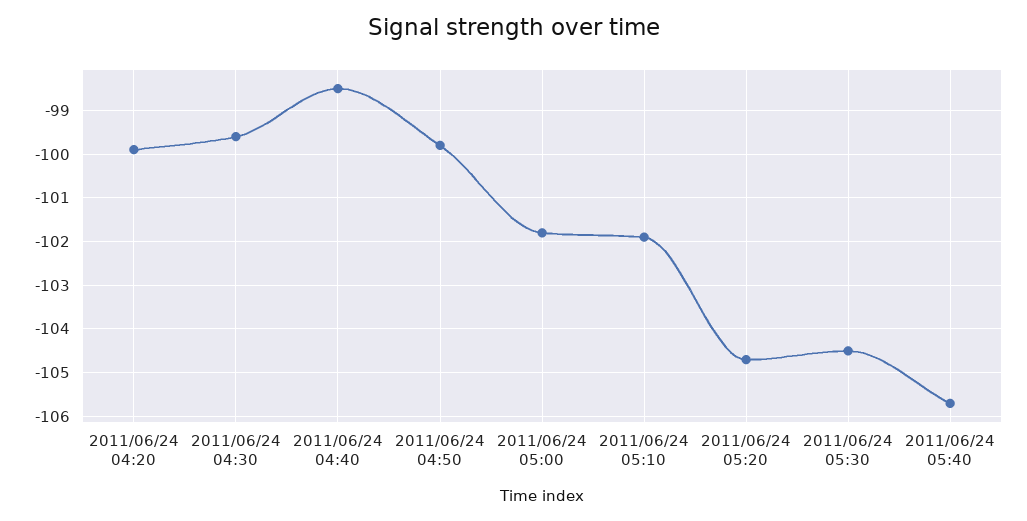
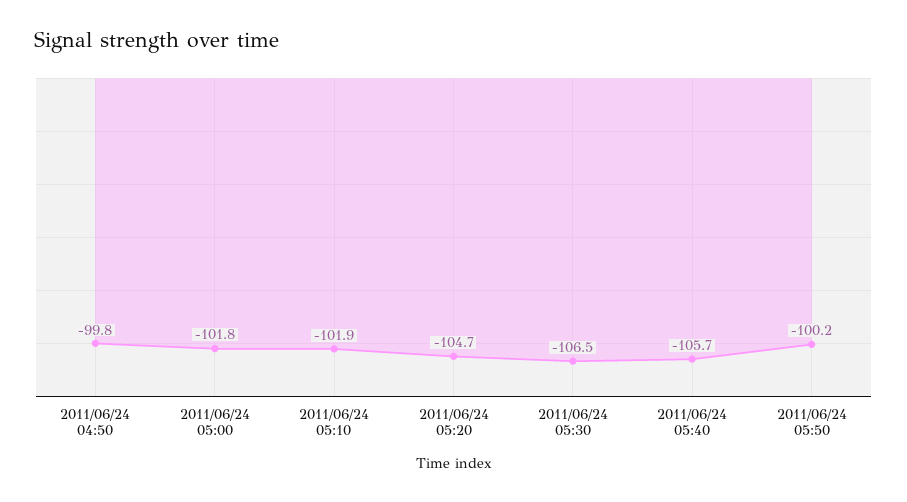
2011/06/24 04:20: -100 -> none
2011/06/24 04:30: -99.5 -> none
2011/06/24 04:40: -98.5 -> none
2011/06/24 05:30: -104.5 -> -106.5
2011/06/24 05:50: none -> -100.2

